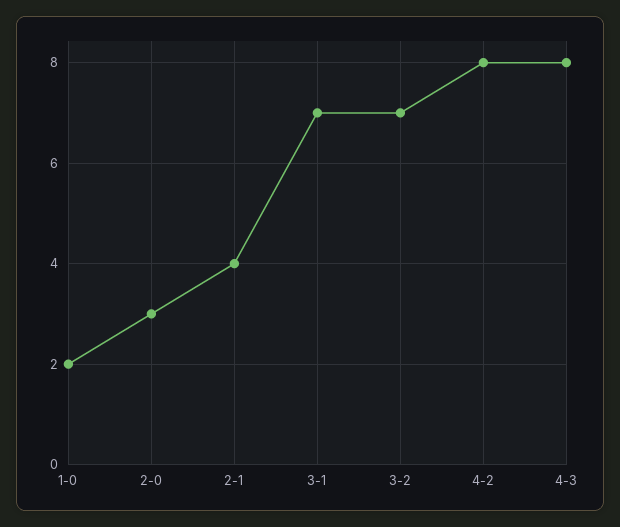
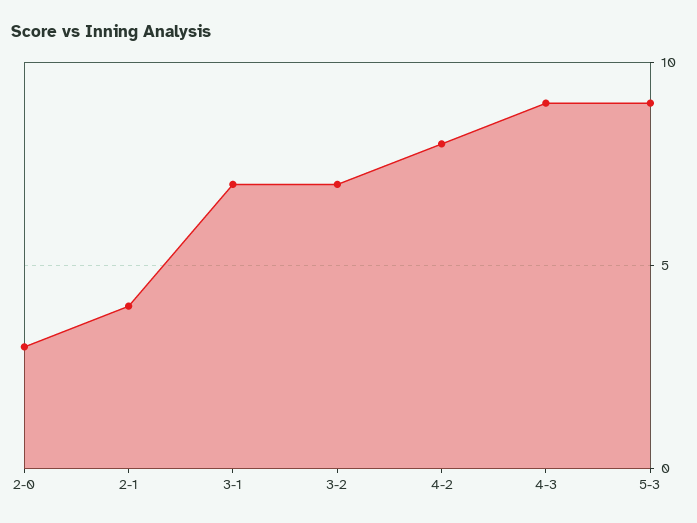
1-0: 2 -> none
4-3: 8 -> 9
5-3: none -> 9

